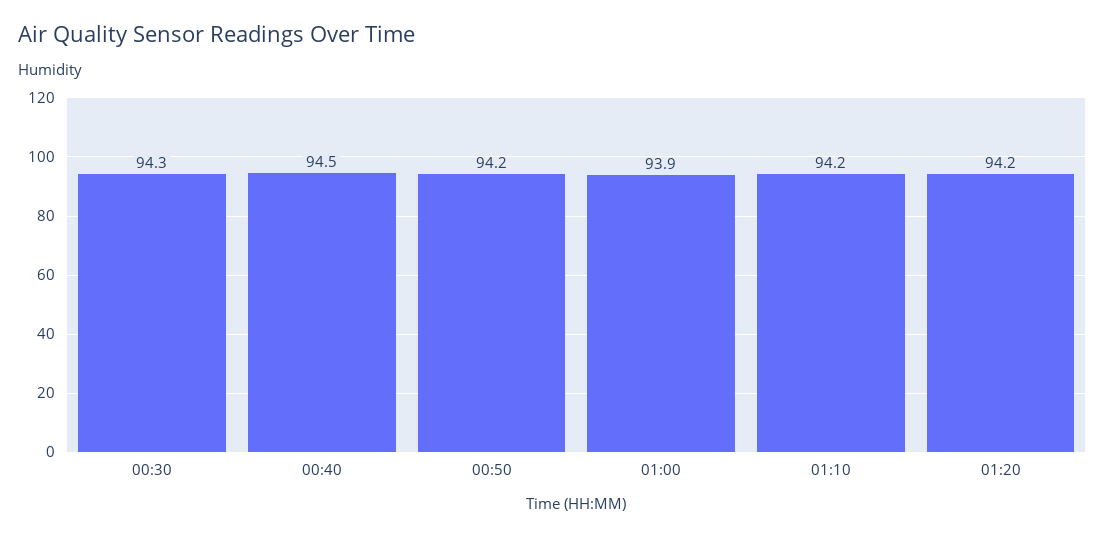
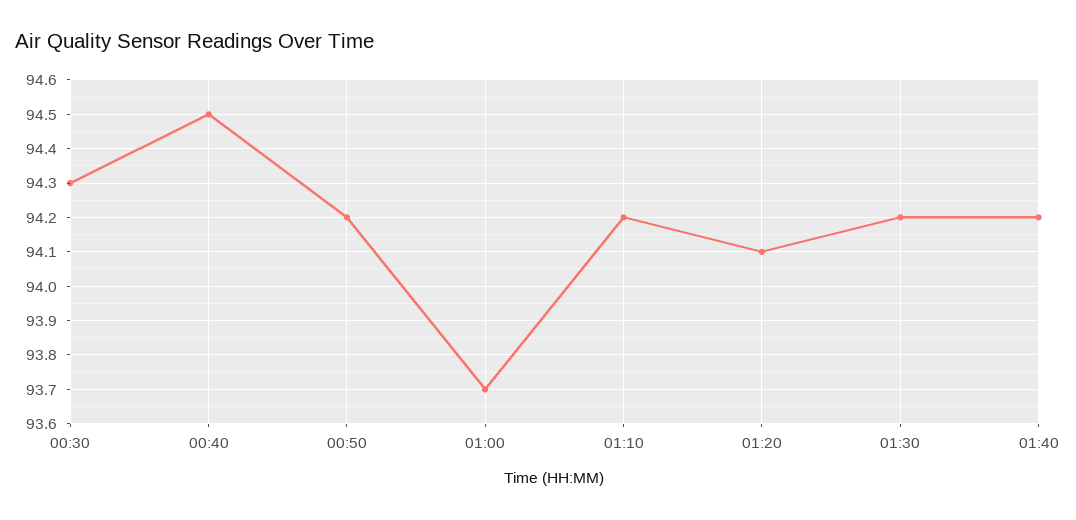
01:00: 93.9 -> 93.7
01:20: 94.2 -> 94.1
01:30: none -> 94.2
01:40: none -> 94.2

